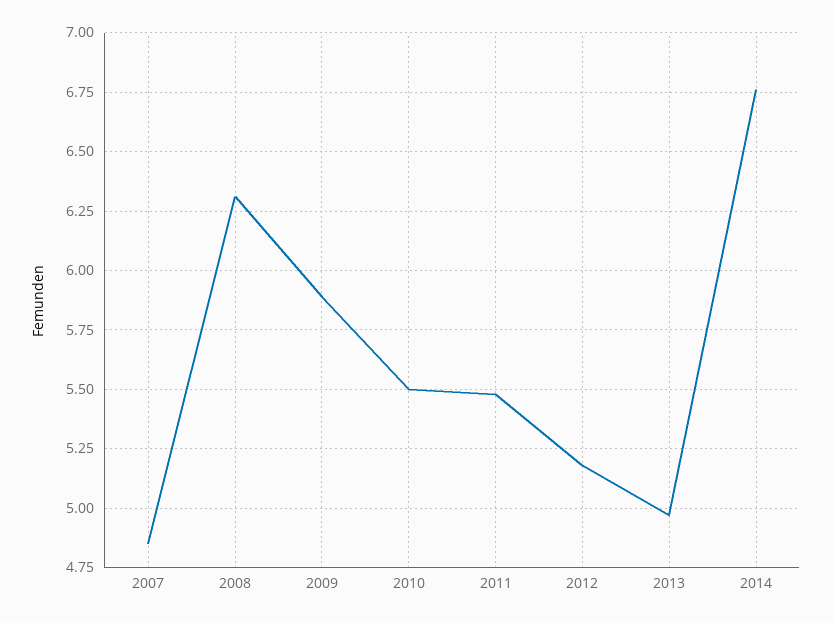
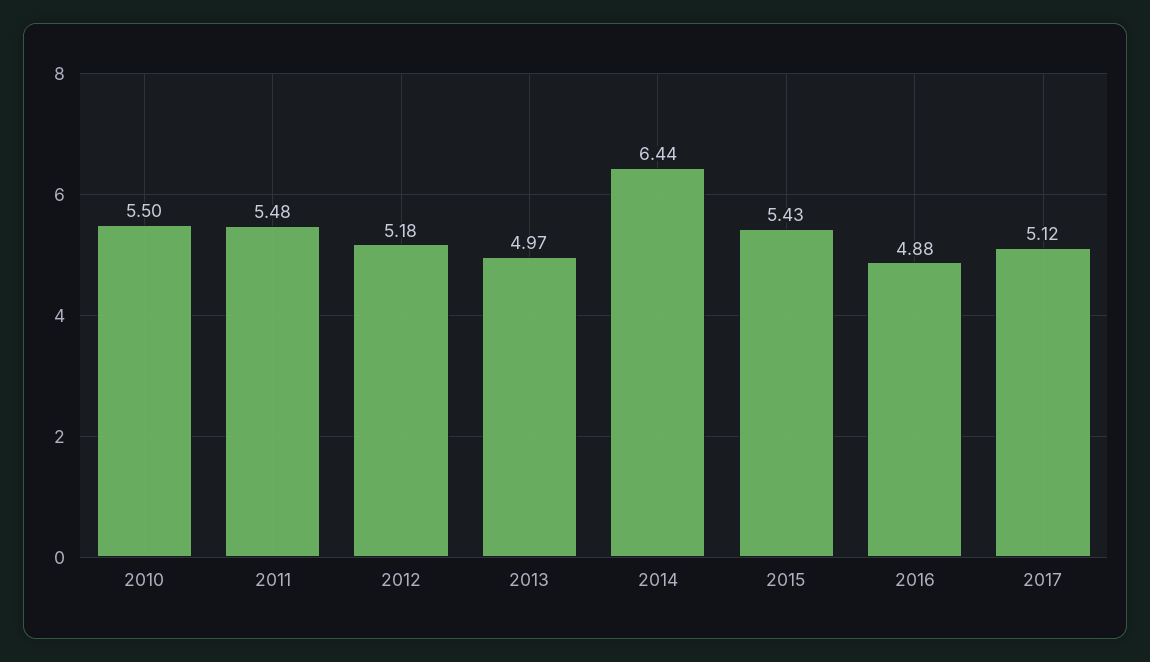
2007: 4.85 -> none
2008: 6.3 -> none
2009: 5.9 -> none
2014: 6.75 -> 6.44
2015: none -> 5.43
2016: none -> 4.88
2017: none -> 5.12

